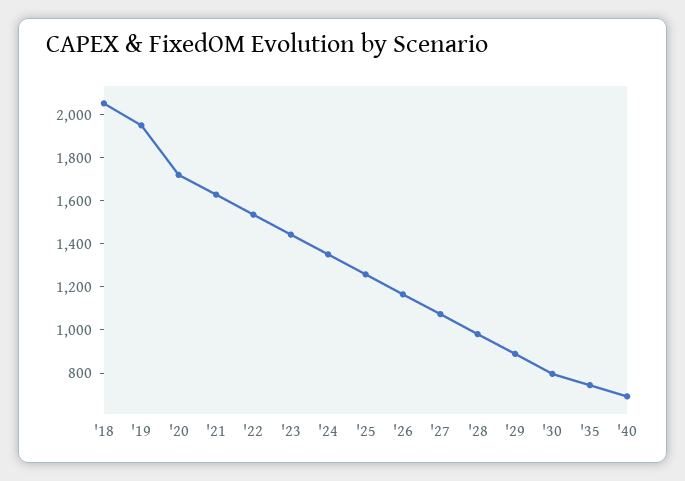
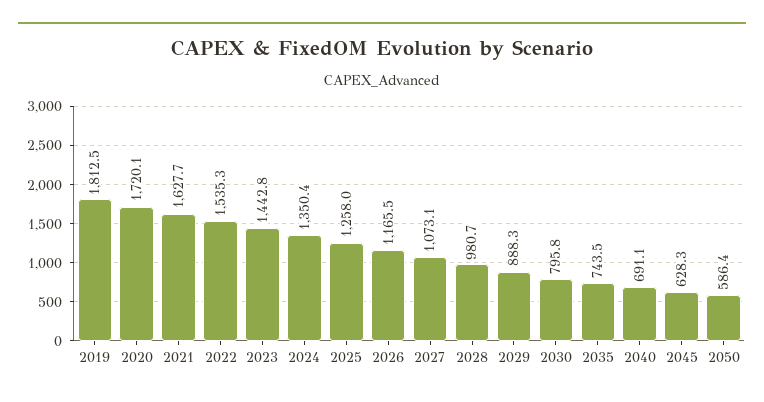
'18: 2050 -> none
'19: 1950 -> 1812.5
2045: none -> 628.3
2050: none -> 586.4

